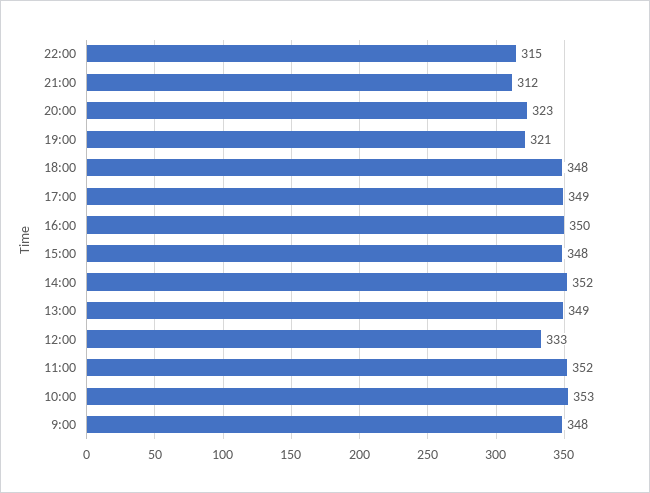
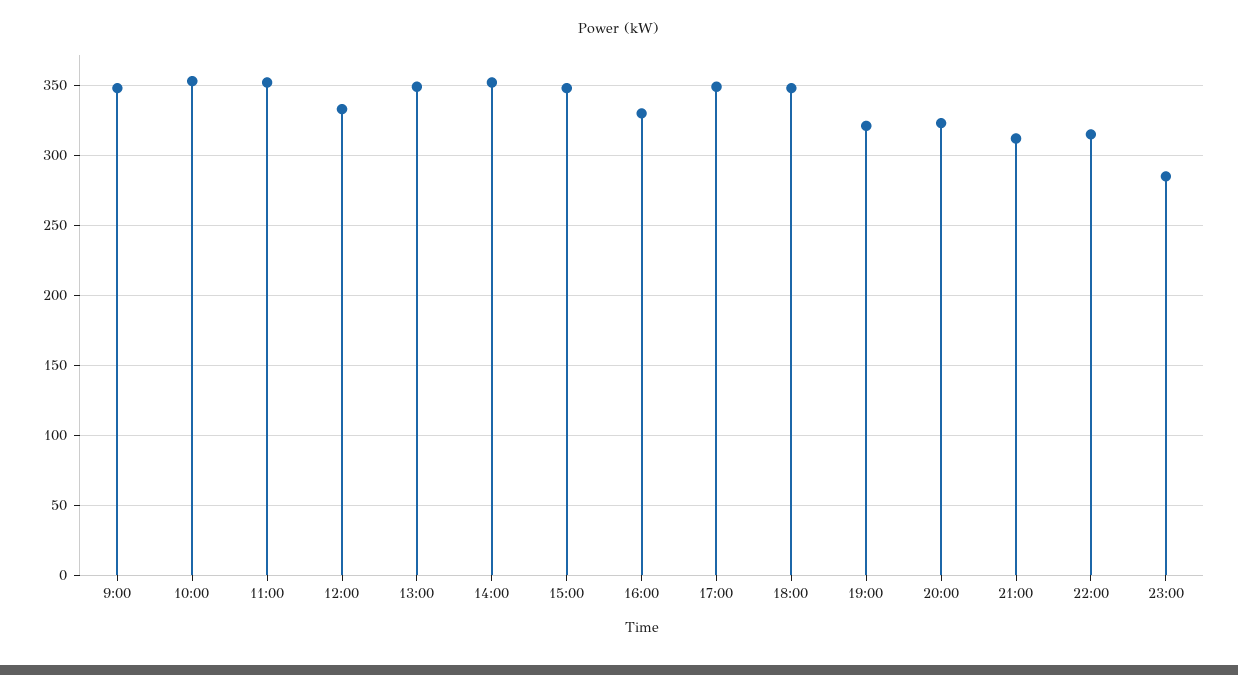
16:00: 350 -> 330
23:00: none -> 285

